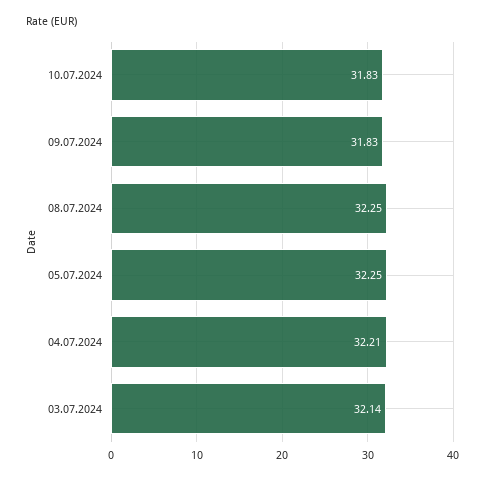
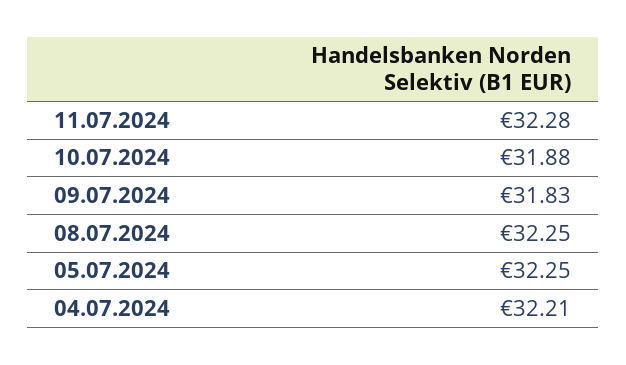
10.07.2024: 31.83 -> 31.88
03.07.2024: 32.14 -> none
11.07.2024: none -> 32.28

